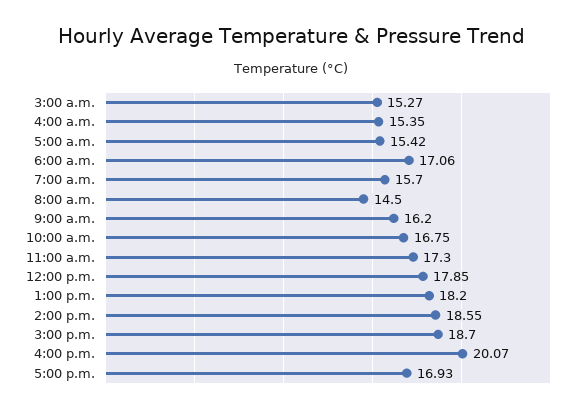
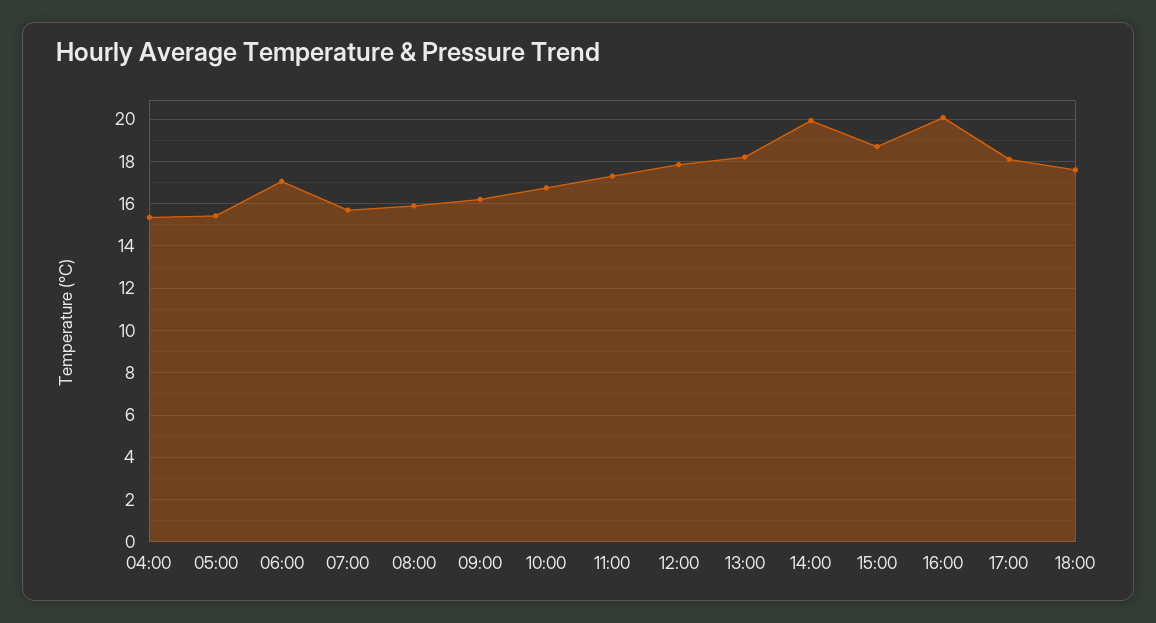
3:00 a.m.: 15.27 -> none
8:00 a.m.: 14.5 -> 16
2:00 p.m.: 18.55 -> 20
5:00 p.m.: 16.93 -> 18
18:00: none -> 17.5

